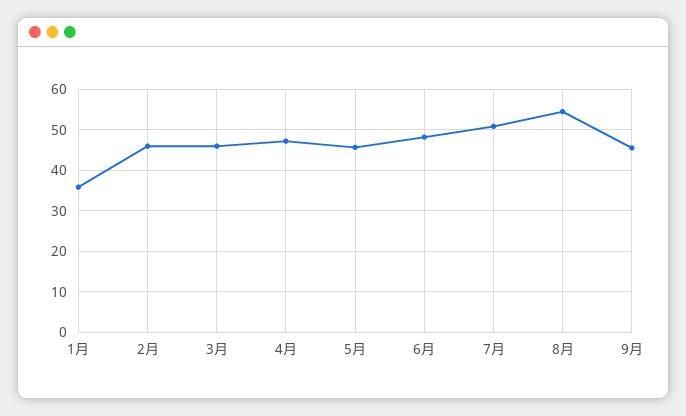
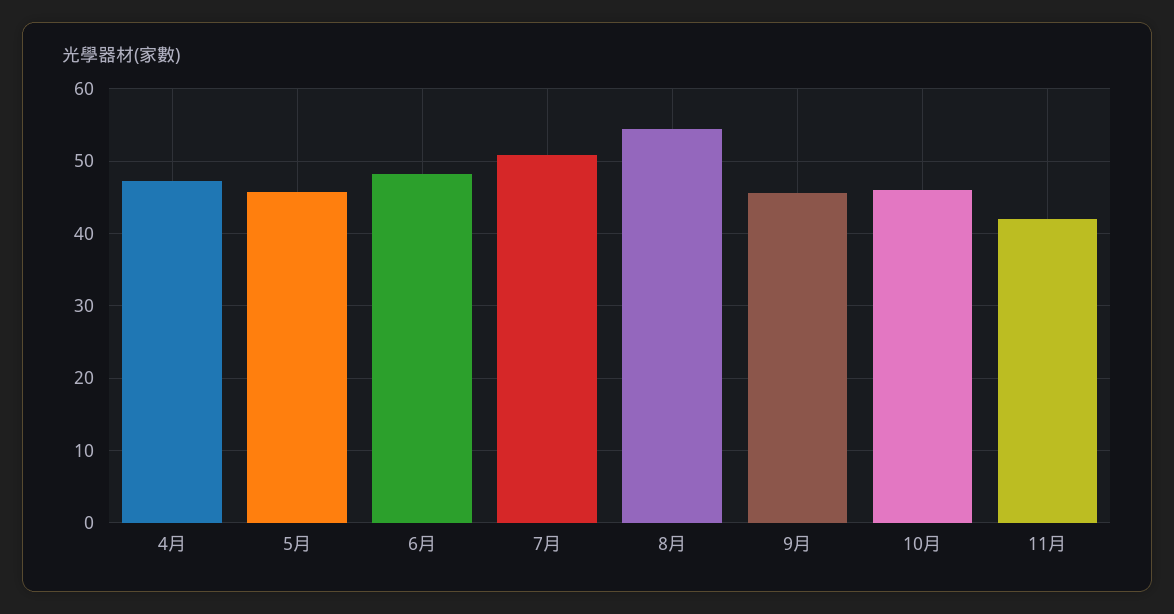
1月: 36 -> none
2月: 46 -> none
3月: 46 -> none
10月: none -> 46
11月: none -> 42

